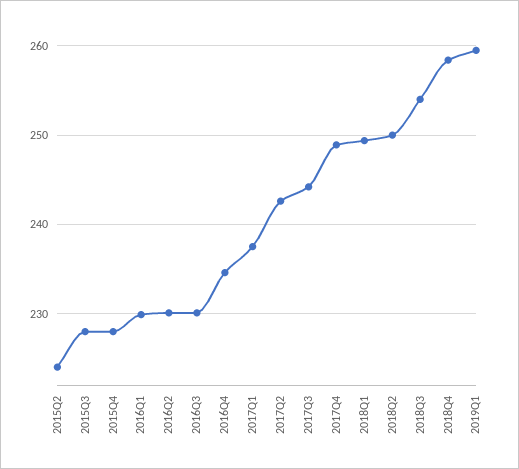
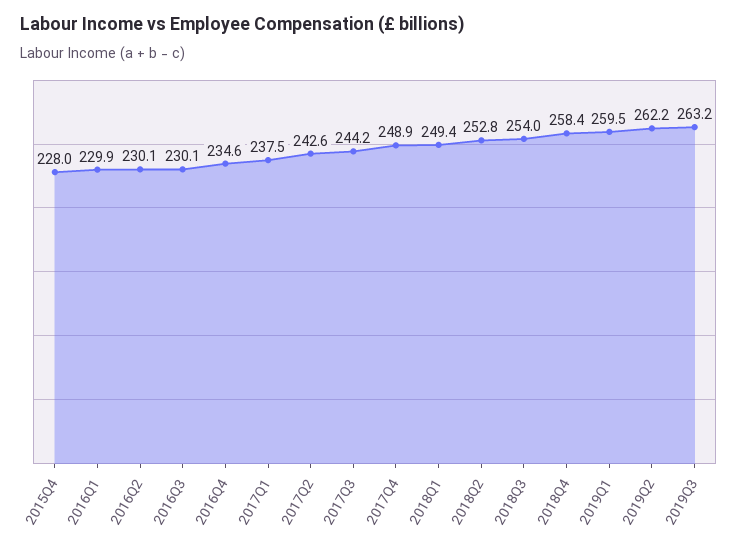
2015Q2: 224 -> none
2015Q3: 228 -> none
2018Q2: 250 -> 252.8
2019Q2: none -> 262.2
2019Q3: none -> 263.2

